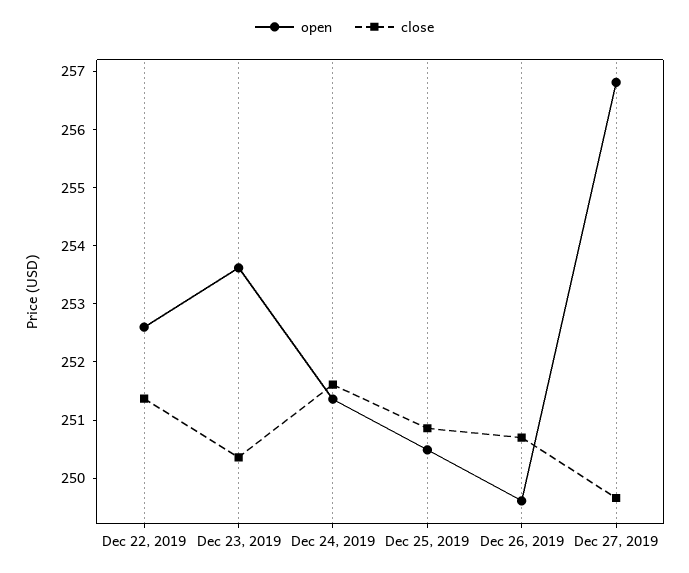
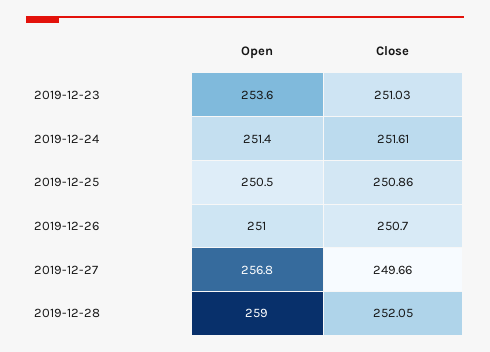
open, Dec 22, 2019: 252.6 -> none
close, Dec 22, 2019: 251.4 -> none
close, Dec 23, 2019: 250.4 -> 251.03
open, Dec 26, 2019: 249.6 -> 251
open, 2019-12-28: none -> 259
close, 2019-12-28: none -> 252.05

